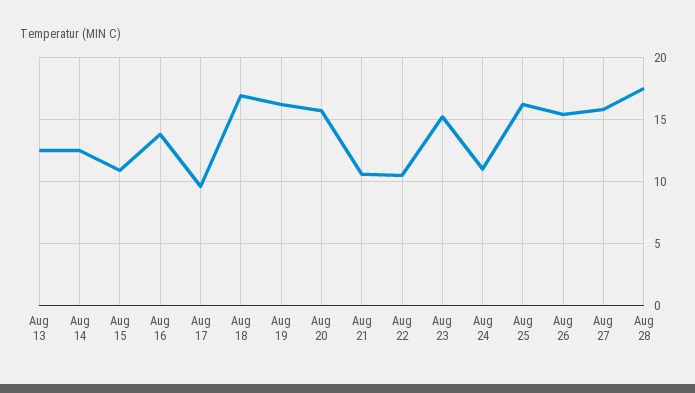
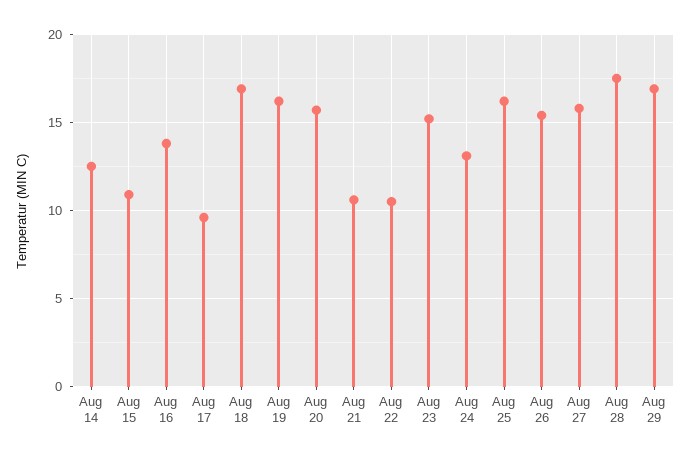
Aug 13: 12.5 -> none
Aug 24: 11 -> 13
Aug 29: none -> 17

